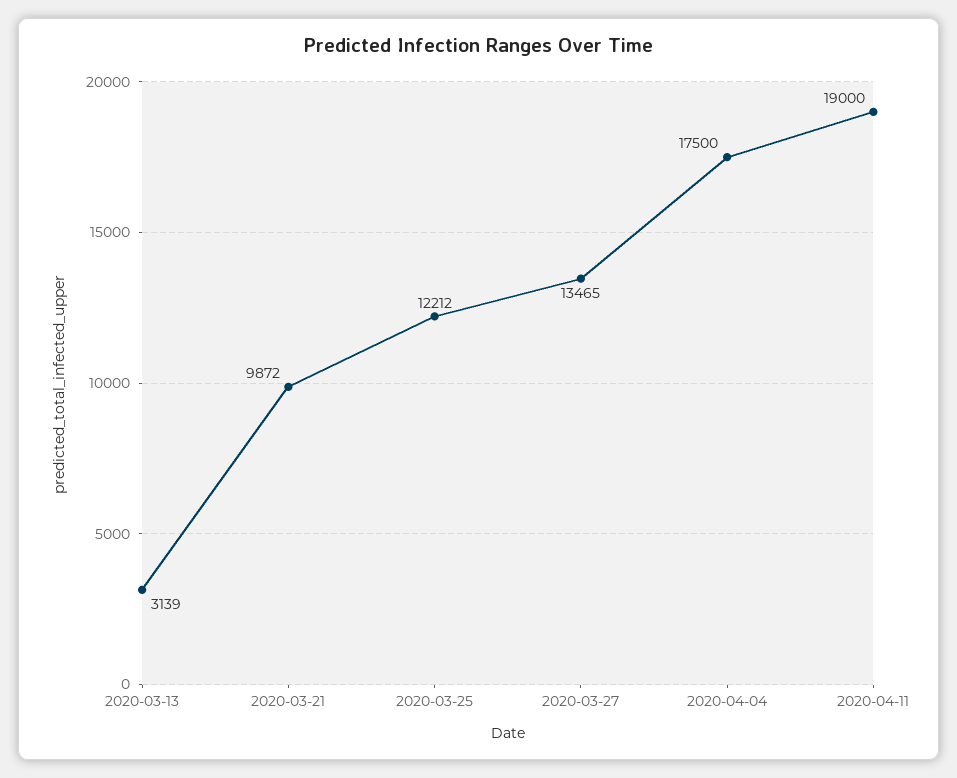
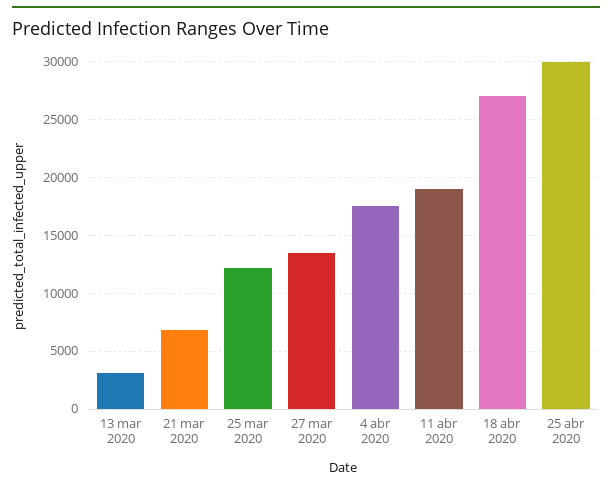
2020-03-21: 9872 -> 7000
18 abr 2020: none -> 27000
25 abr 2020: none -> 30000

